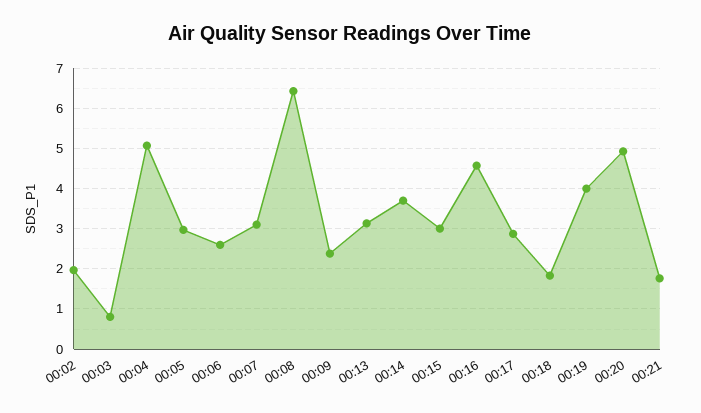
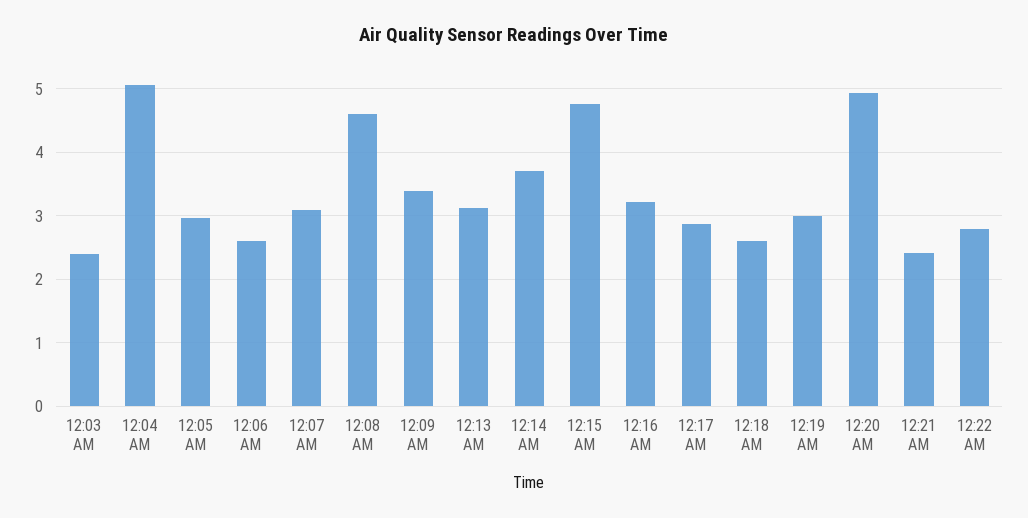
00:02: 2 -> none
00:03: 0.8 -> 2.4
00:08: 6.4 -> 4.6
00:09: 2.4 -> 3.4
00:15: 3 -> 4.8
00:16: 4.6 -> 3.2
00:18: 1.8 -> 2.6
00:19: 4 -> 3
00:21: 1.8 -> 2.4
12:22 AM: none -> 2.8

